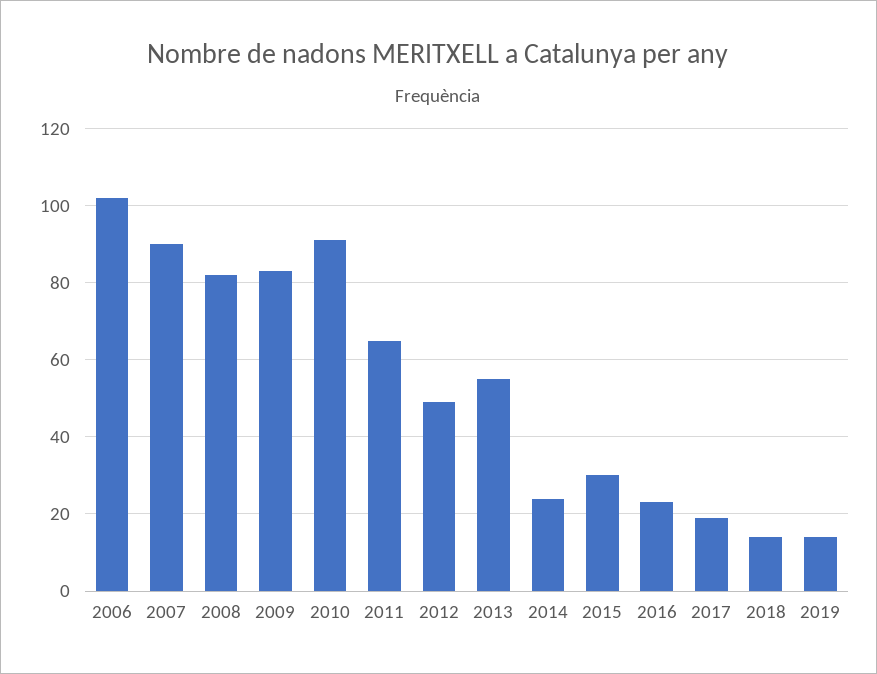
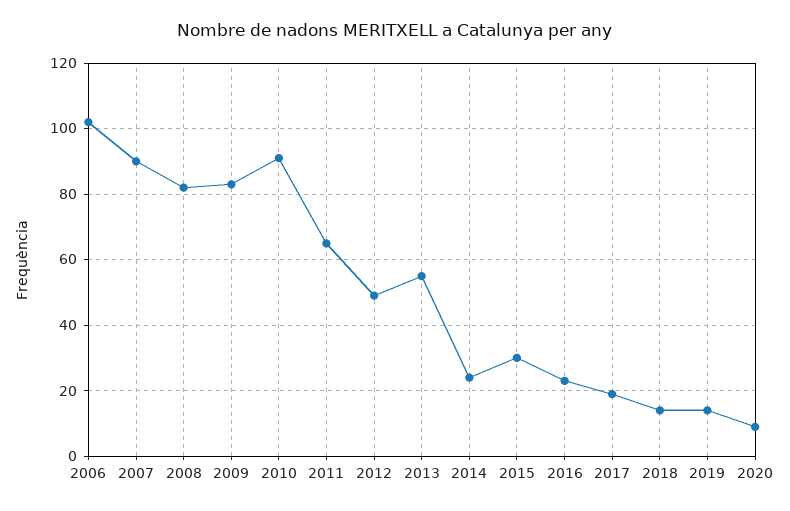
2020: none -> 10

